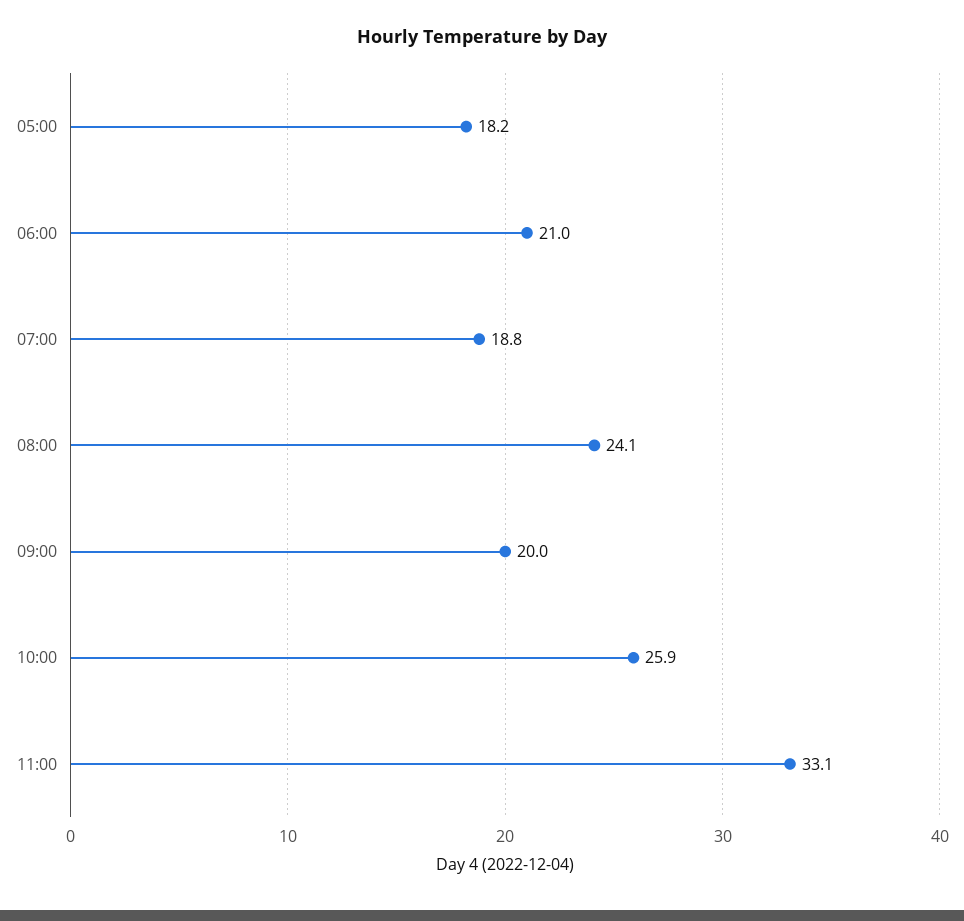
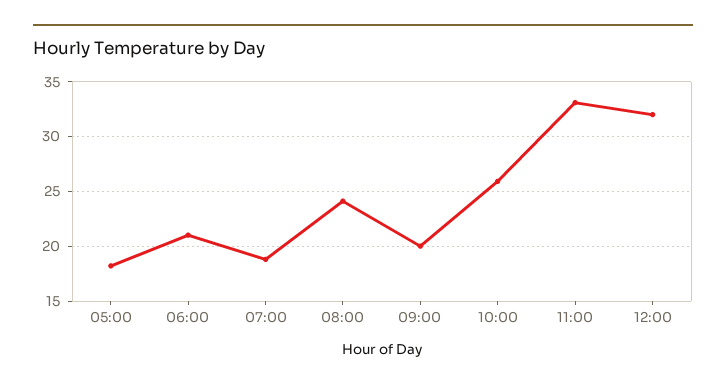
12:00: none -> 32

